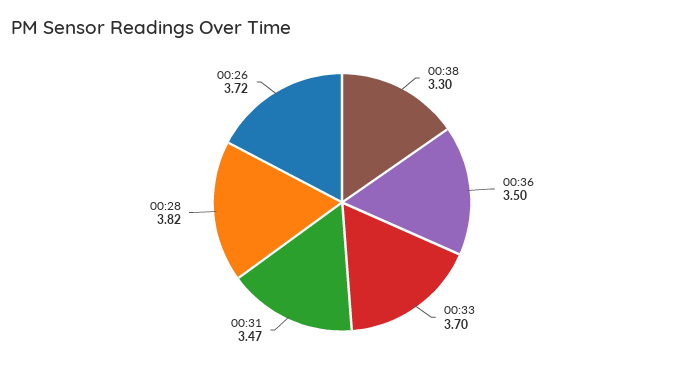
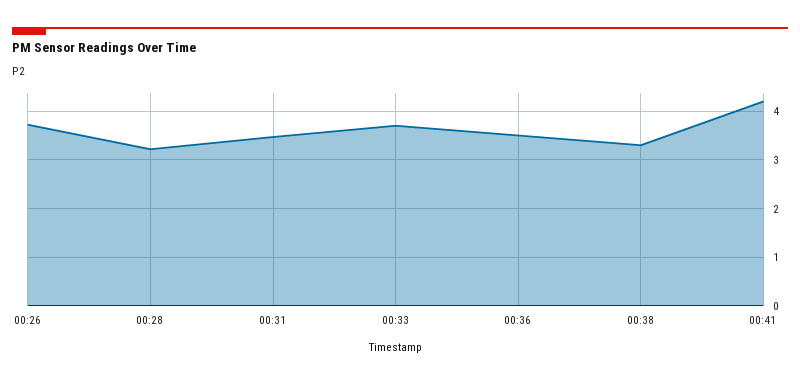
00:28: 3.82 -> 3.2
00:41: none -> 4.2

